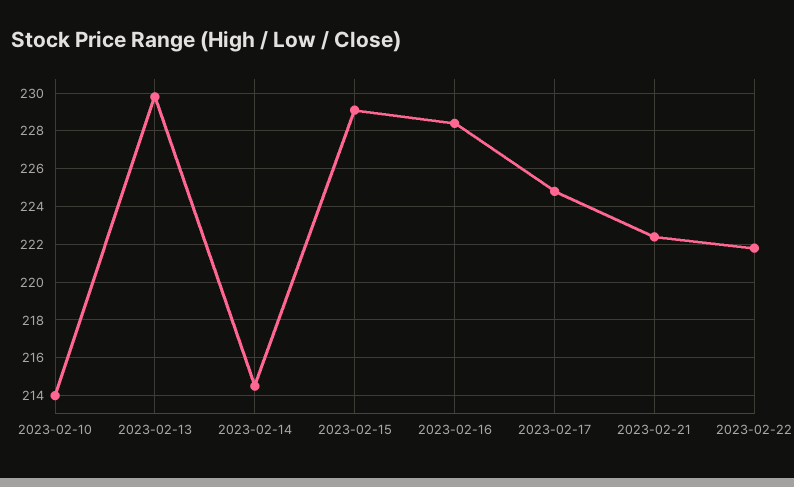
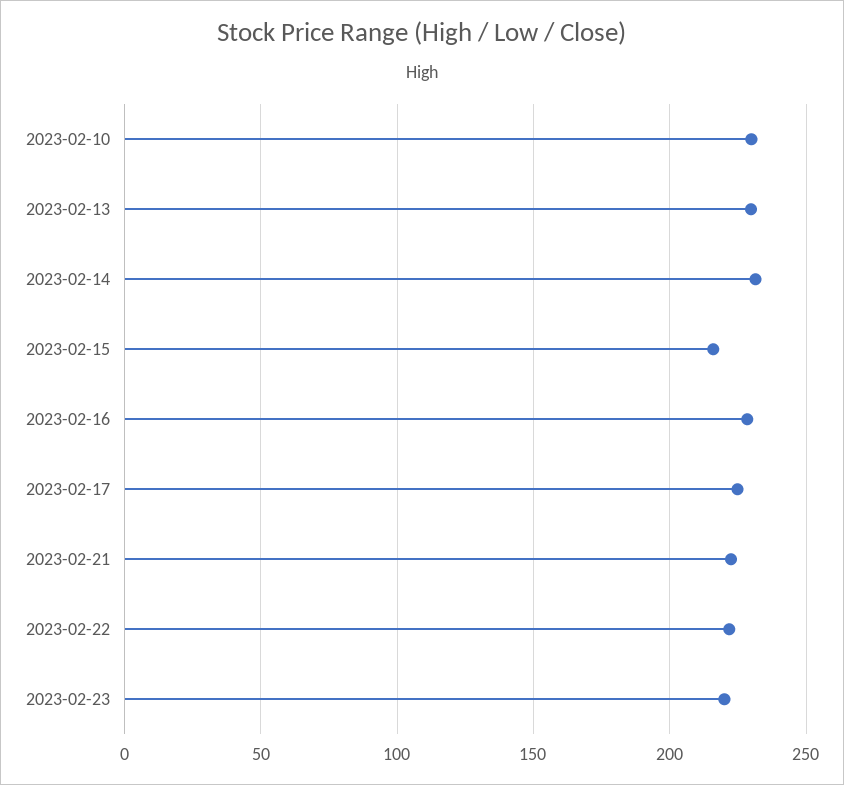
2023-02-10: 214 -> 230
2023-02-14: 214.5 -> 230
2023-02-15: 229 -> 215
2023-02-23: none -> 220

